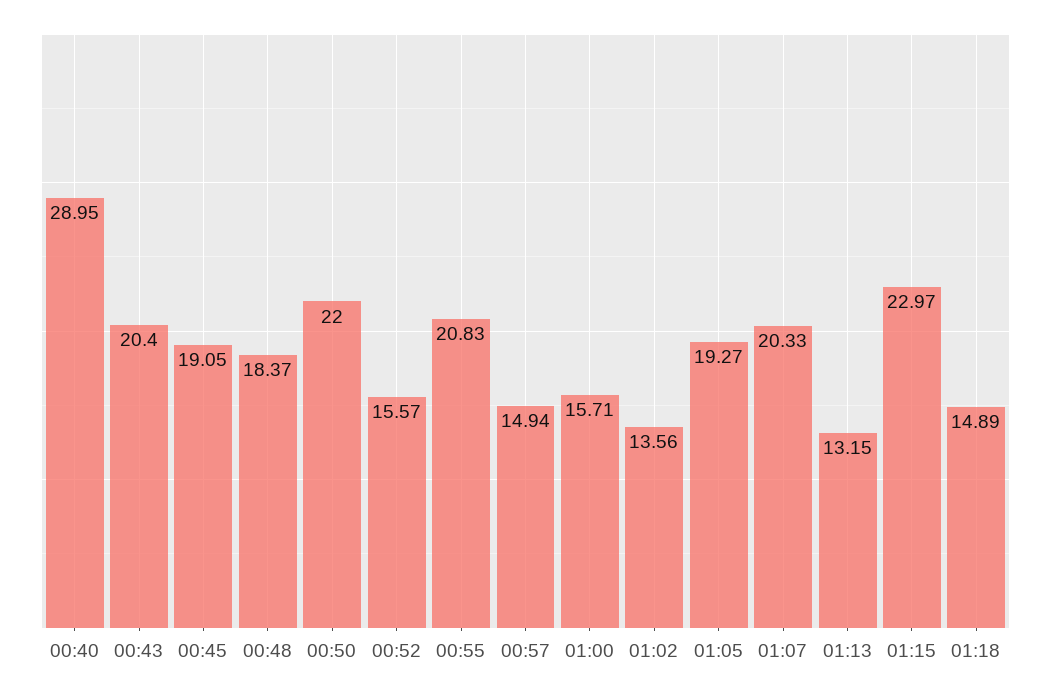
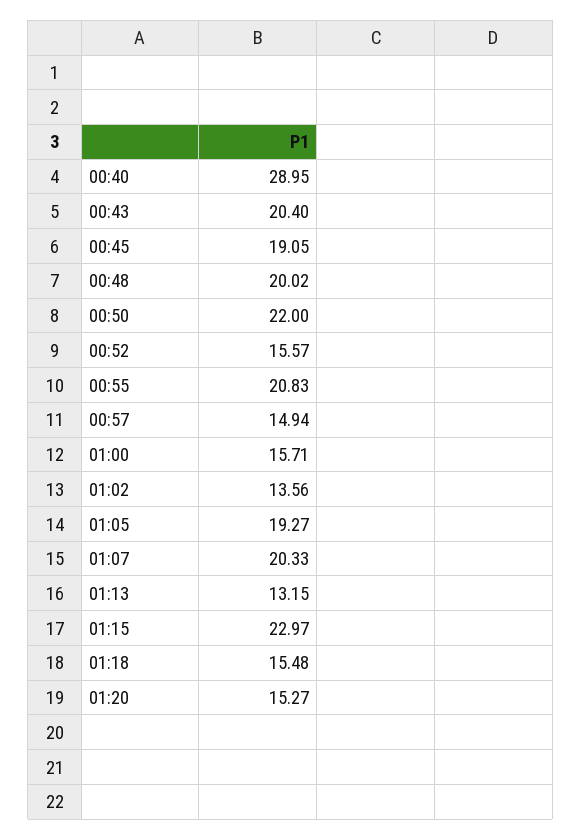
00:48: 18.37 -> 20.02
01:18: 14.89 -> 15.48
01:20: none -> 15.27

